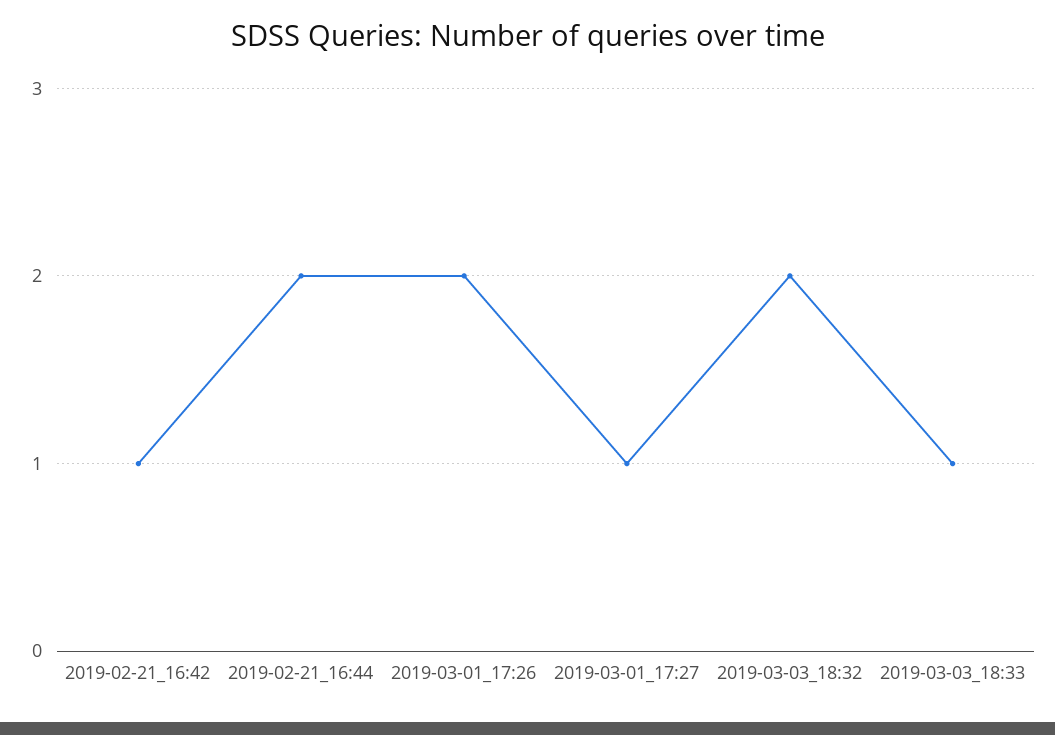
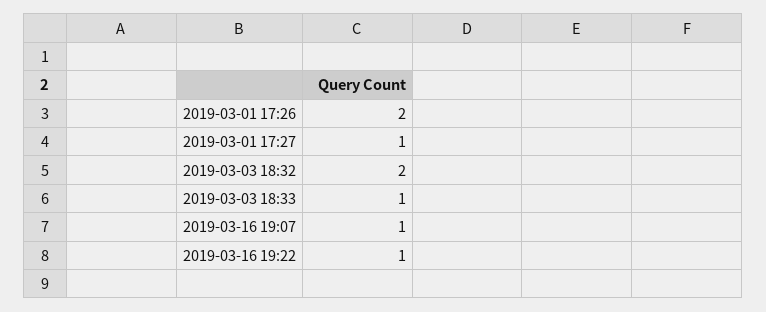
2019-02-21_16:42: 1 -> none
2019-02-21_16:44: 2 -> none
2019-03-16 19:07: none -> 1
2019-03-16 19:22: none -> 1

